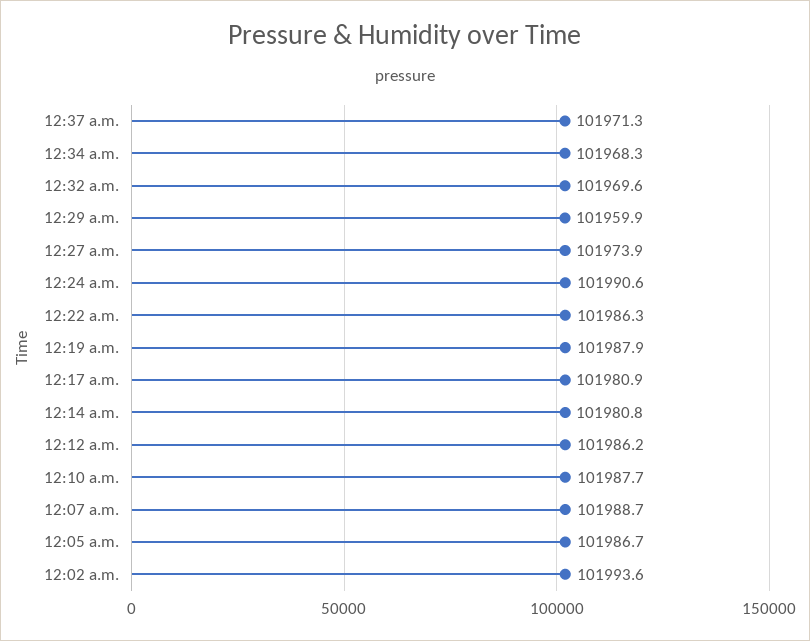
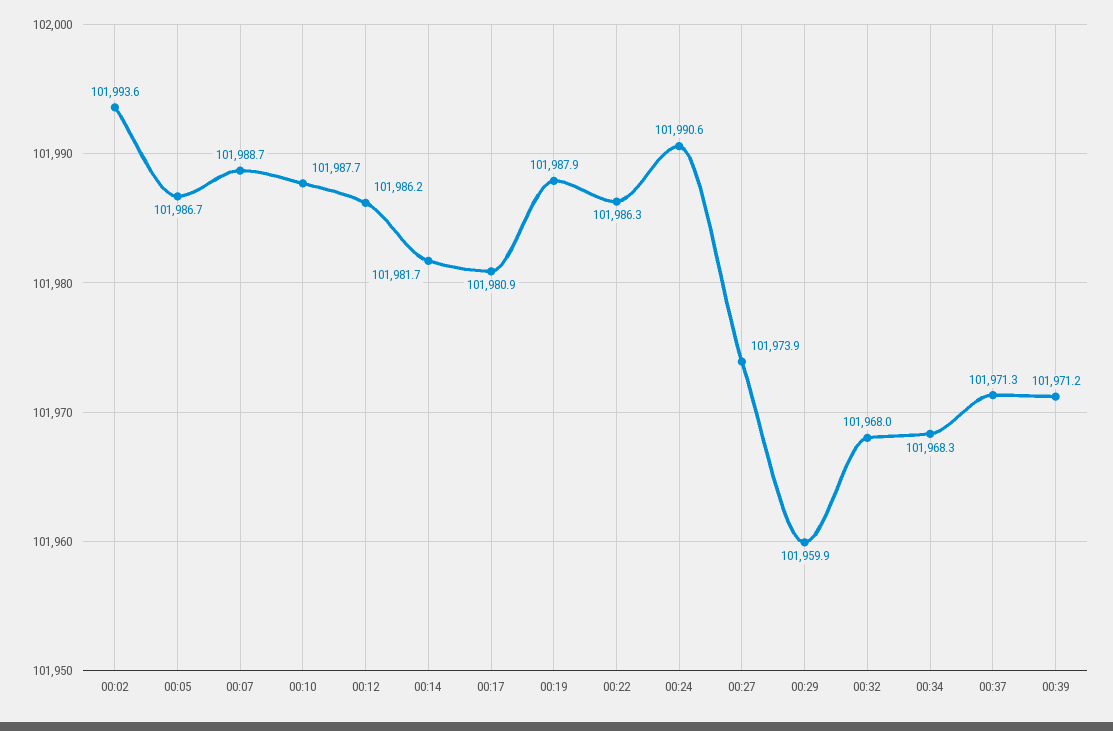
12:32 a.m.: 101969.6 -> 101968
12:14 a.m.: 101980.8 -> 101981.7
00:39: none -> 101971.2

